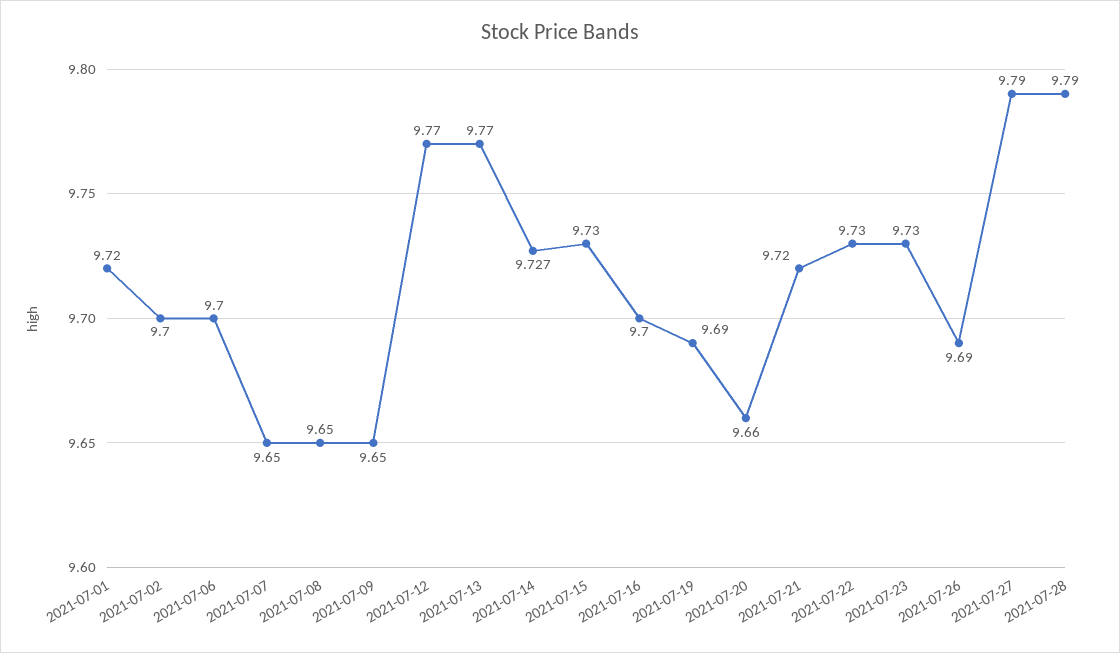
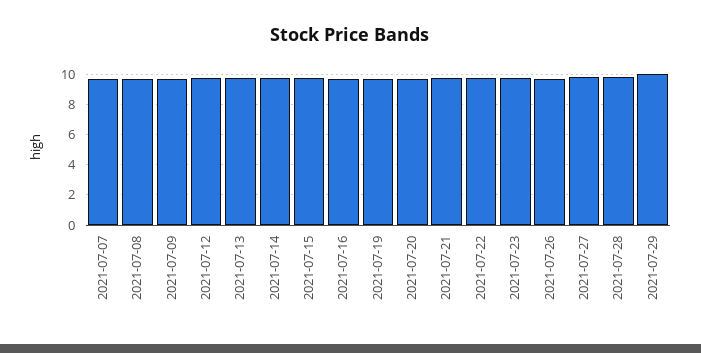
2021-07-01: 9.72 -> none
2021-07-02: 9.7 -> none
2021-07-06: 9.7 -> none
2021-07-29: none -> 10

